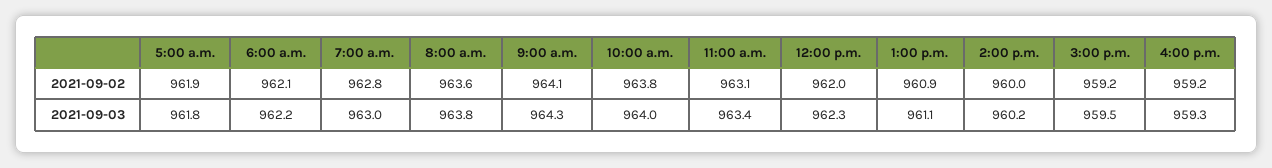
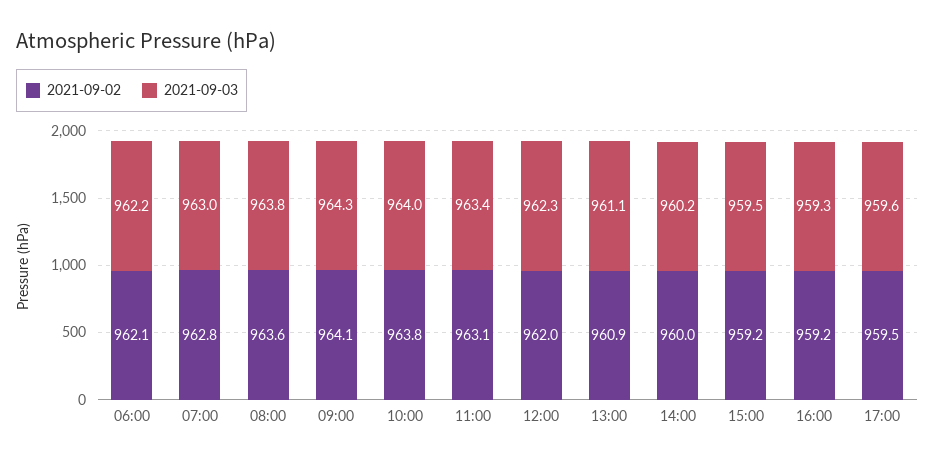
2021-09-02, 5:00 a.m.: 961.9 -> none
2021-09-03, 5:00 a.m.: 961.8 -> none
2021-09-02, 17:00: none -> 959.5
2021-09-03, 17:00: none -> 959.6

